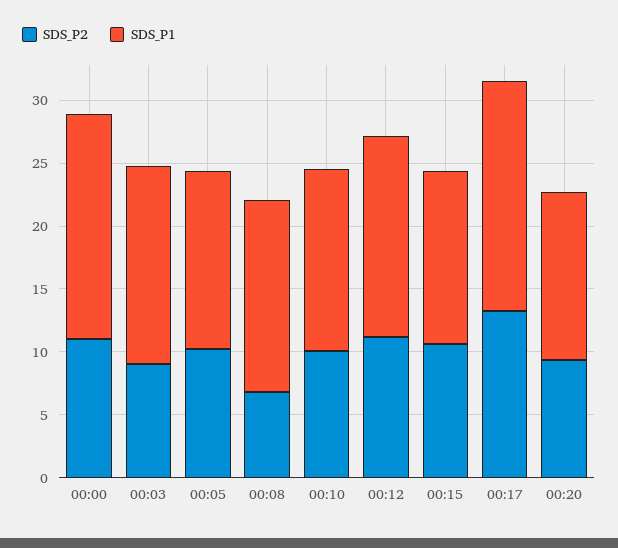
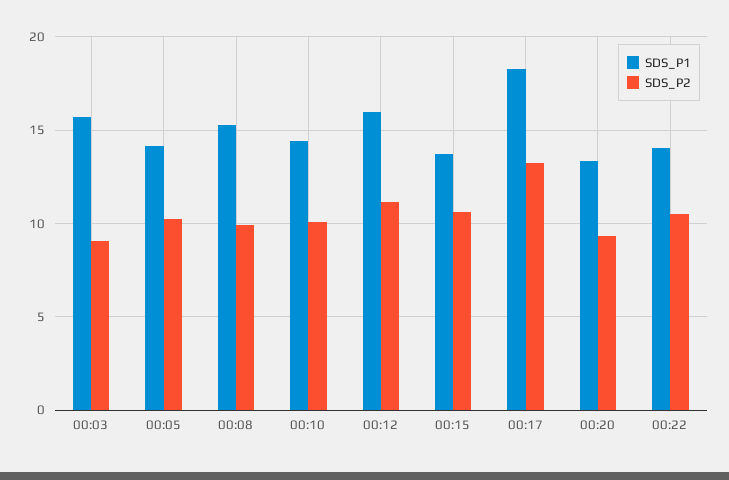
SDS_P2, 00:00: 11 -> none
SDS_P1, 00:00: 18 -> none
SDS_P2, 00:08: 7 -> 10
SDS_P1, 00:22: none -> 14
SDS_P2, 00:22: none -> 10.5

